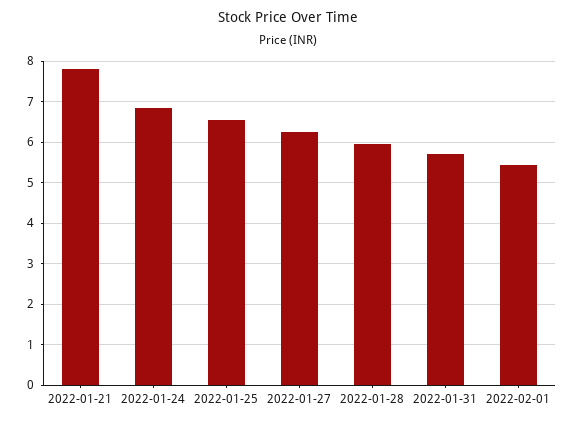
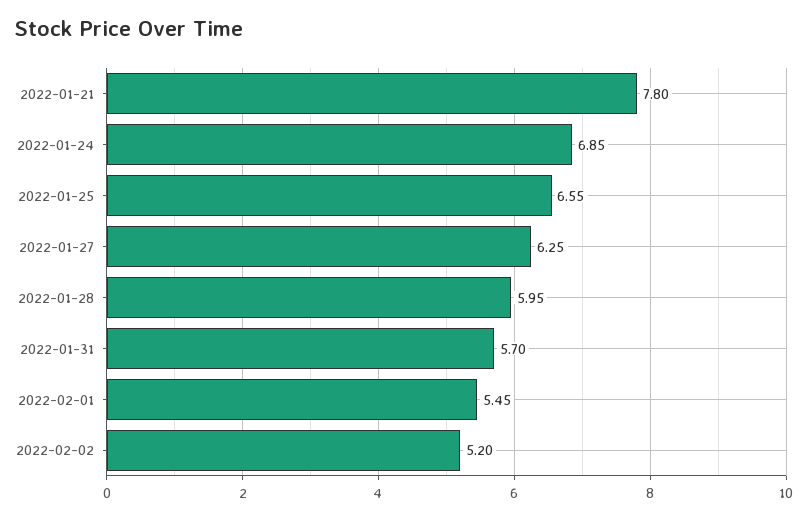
2022-02-02: none -> 5.2

